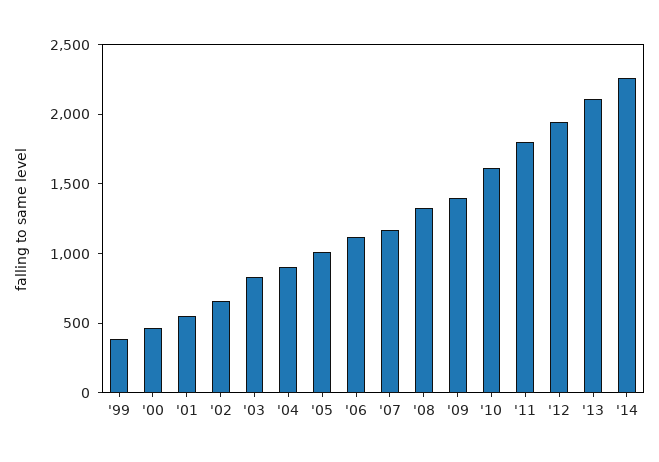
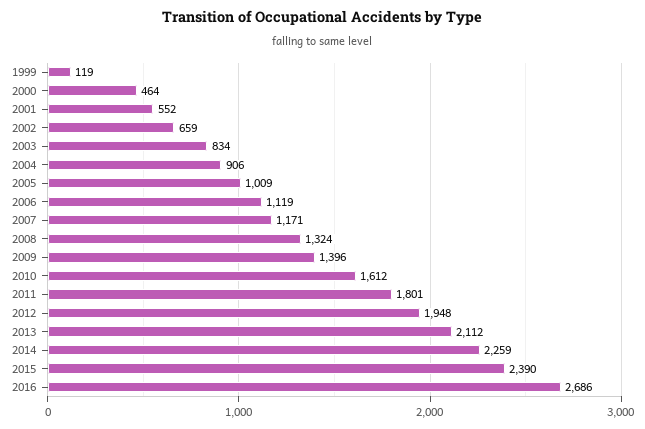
'99: 400 -> 119
2015: none -> 2390
2016: none -> 2686

